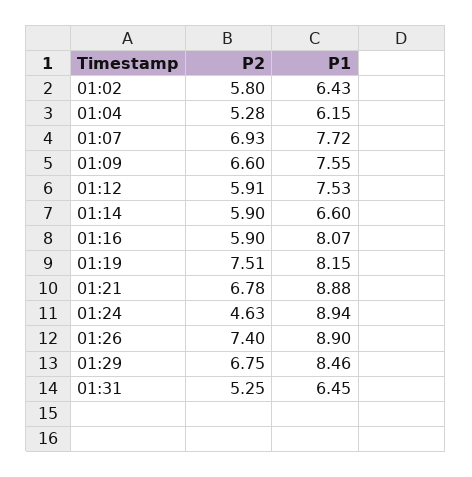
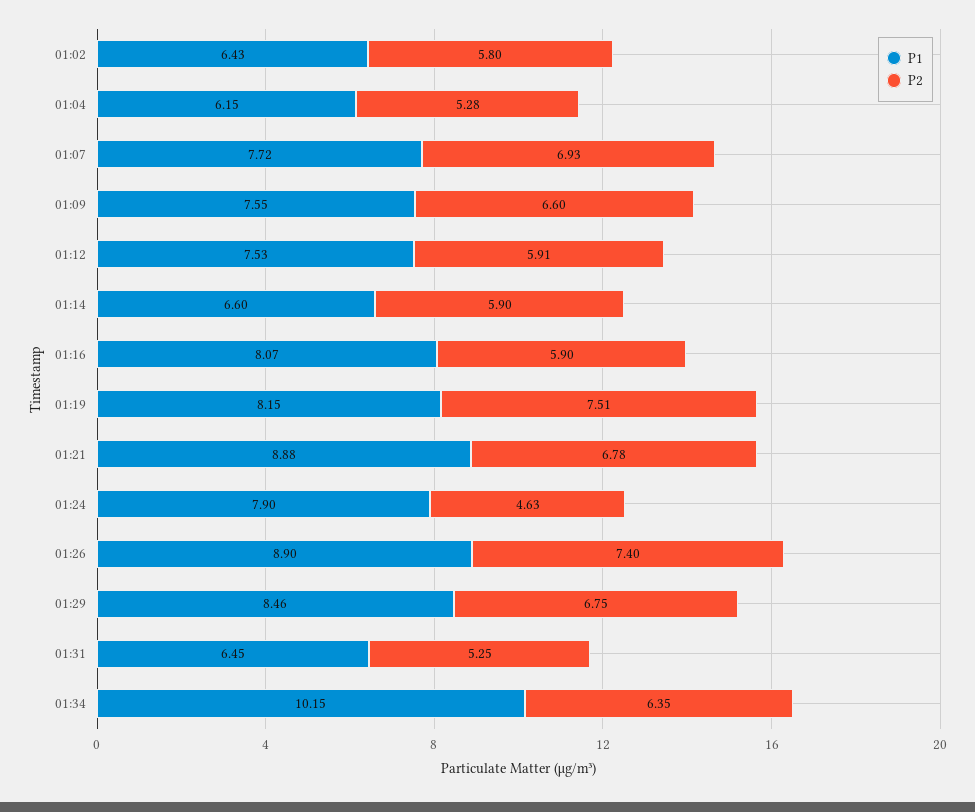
P1, 01:24: 8.94 -> 7.9
P1, 01:34: none -> 10.15
P2, 01:34: none -> 6.35

